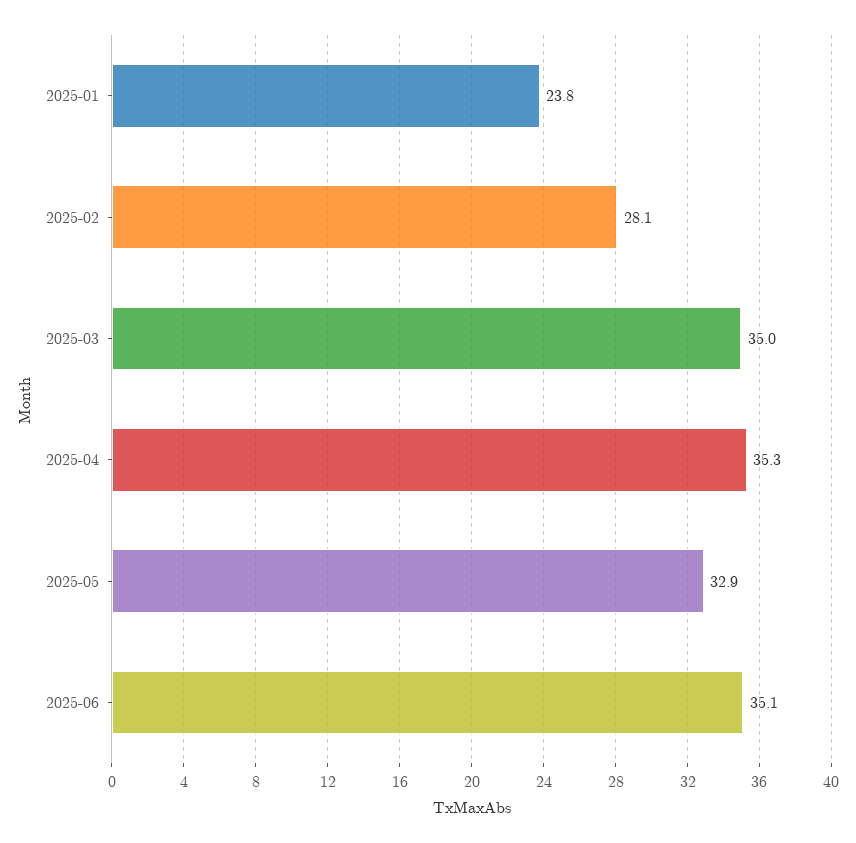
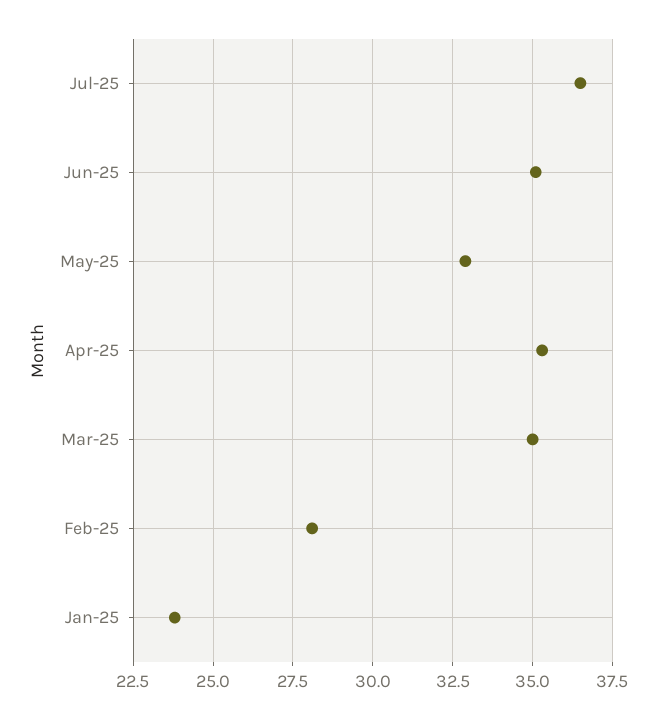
Jul-25: none -> 36.5

